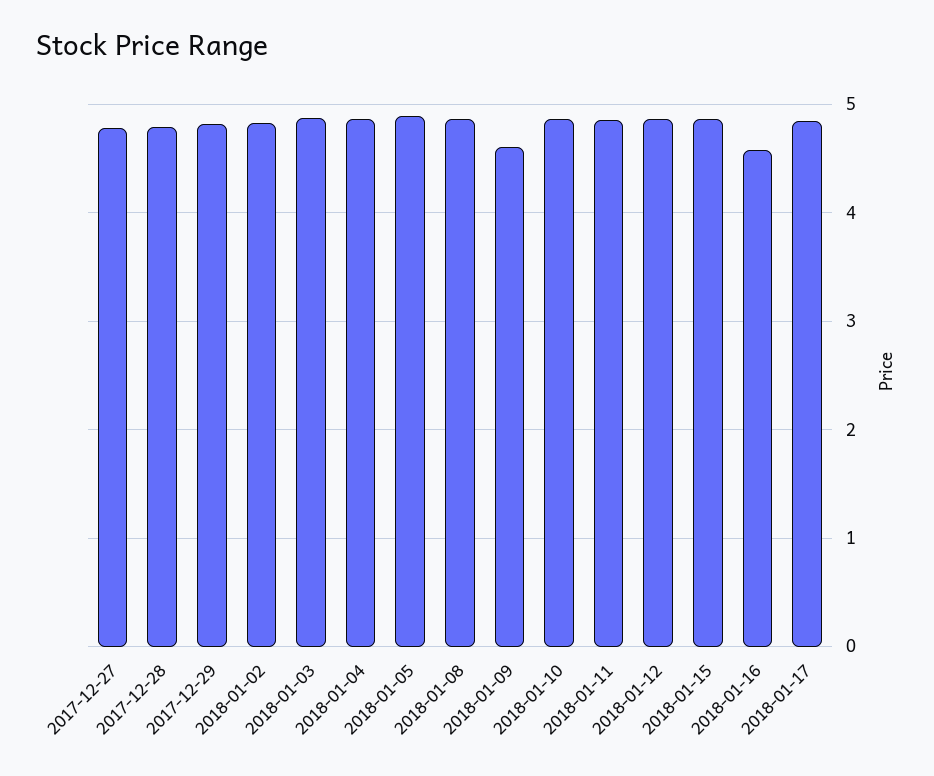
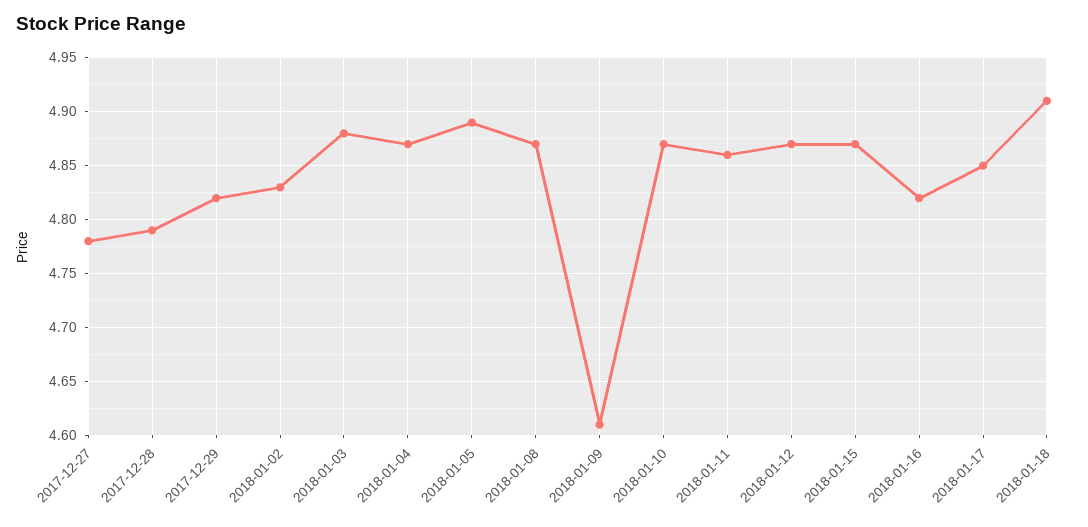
2018-01-16: 4.6 -> 4.82
2018-01-18: none -> 4.91

